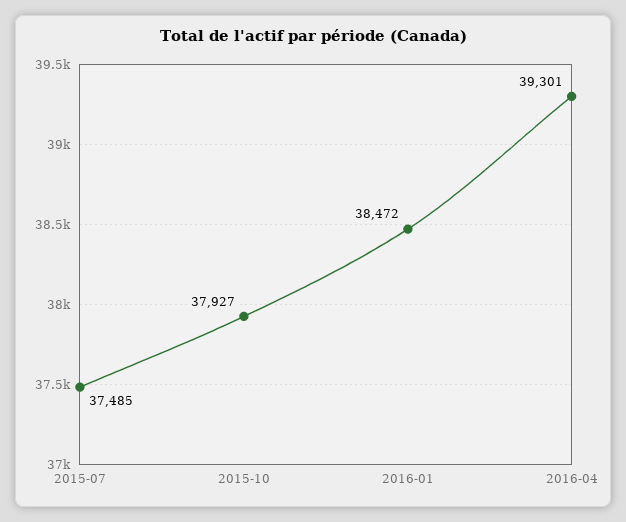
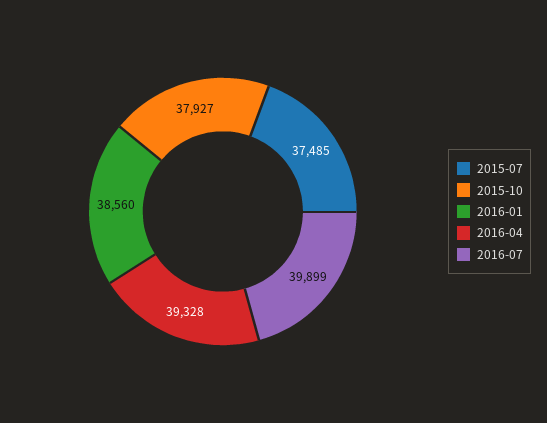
2016-01: 38472 -> 38560
2016-04: 39301 -> 39328
2016-07: none -> 39899

